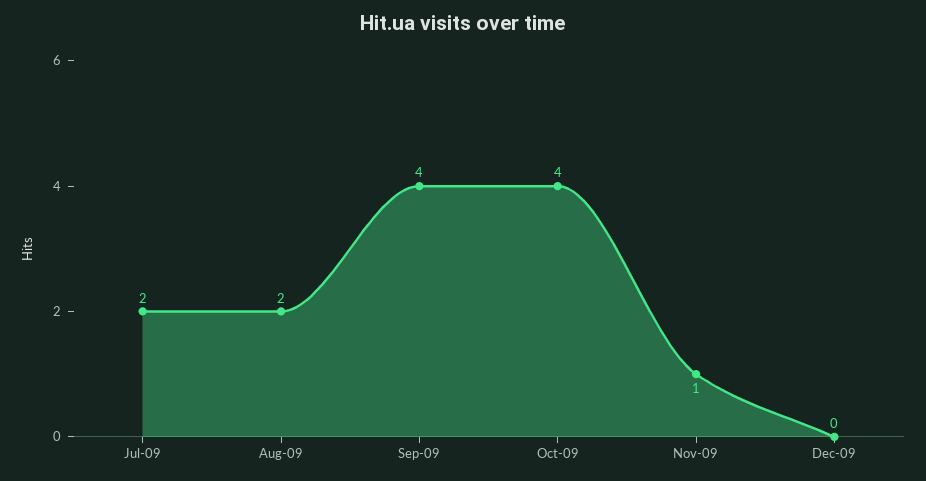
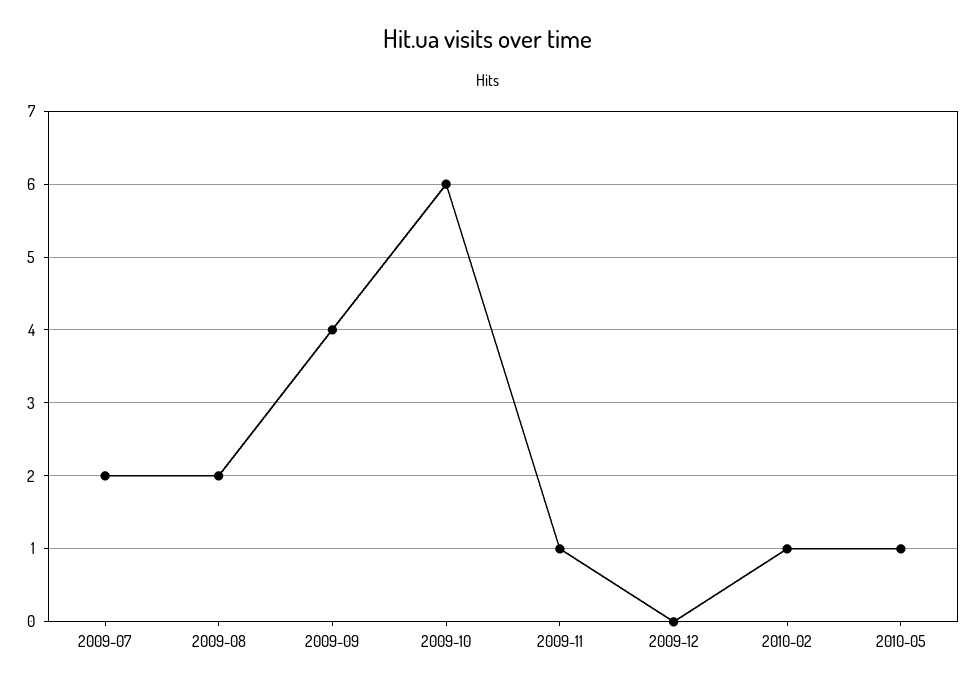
Oct-09: 4 -> 6
2010-02: none -> 1
2010-05: none -> 1

